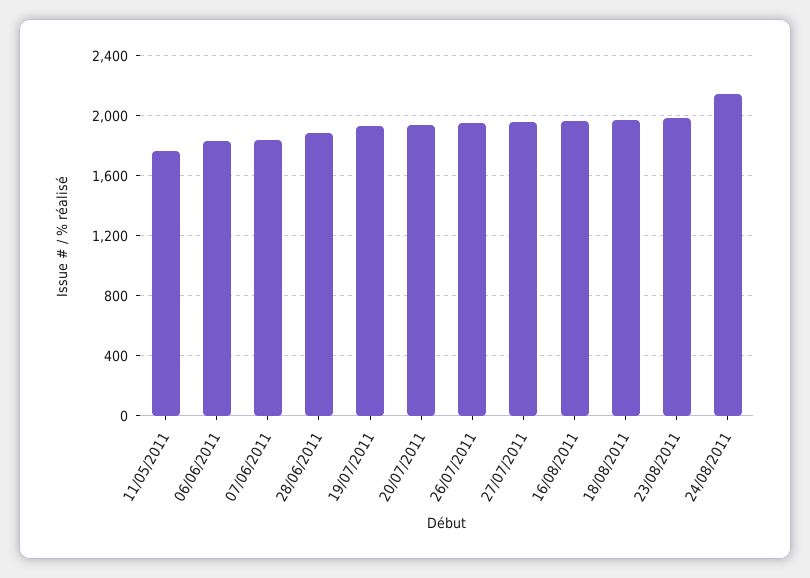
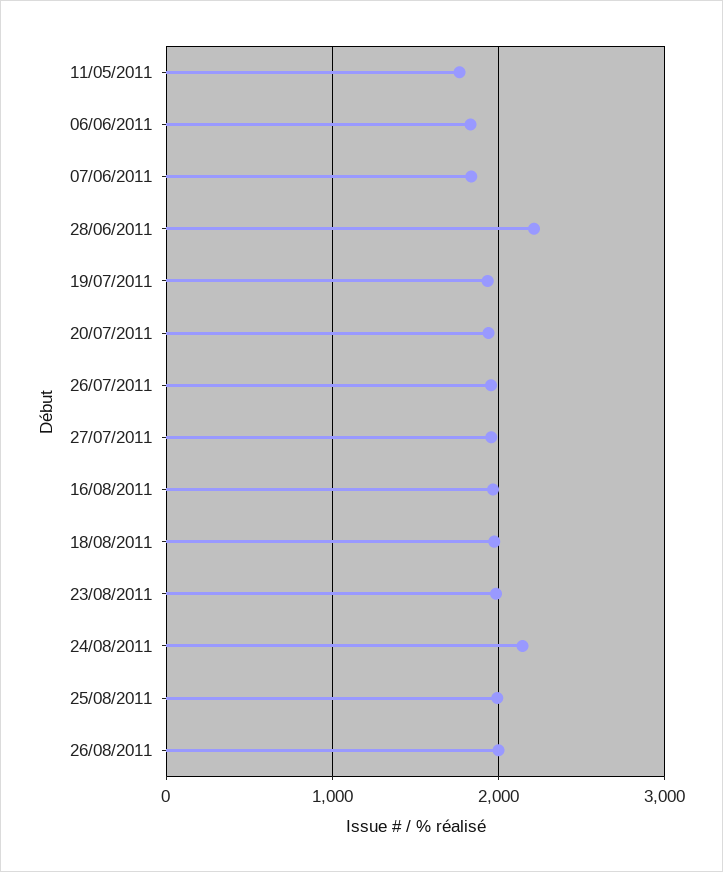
28/06/2011: 1900 -> 2200
25/08/2011: none -> 2000
26/08/2011: none -> 2000

